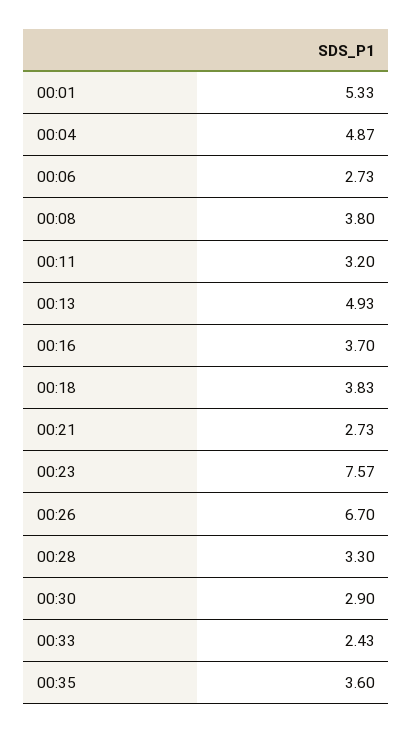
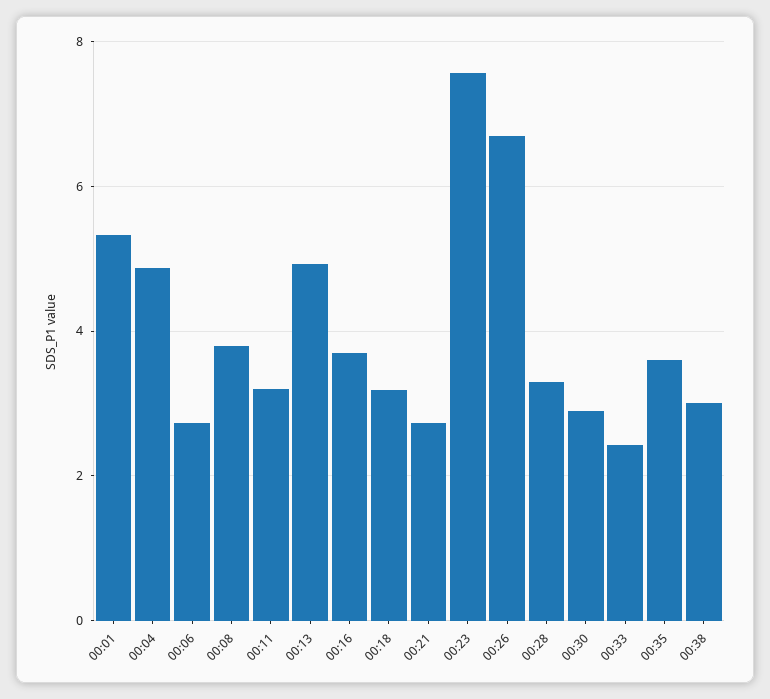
00:18: 3.83 -> 3.2
00:38: none -> 3

